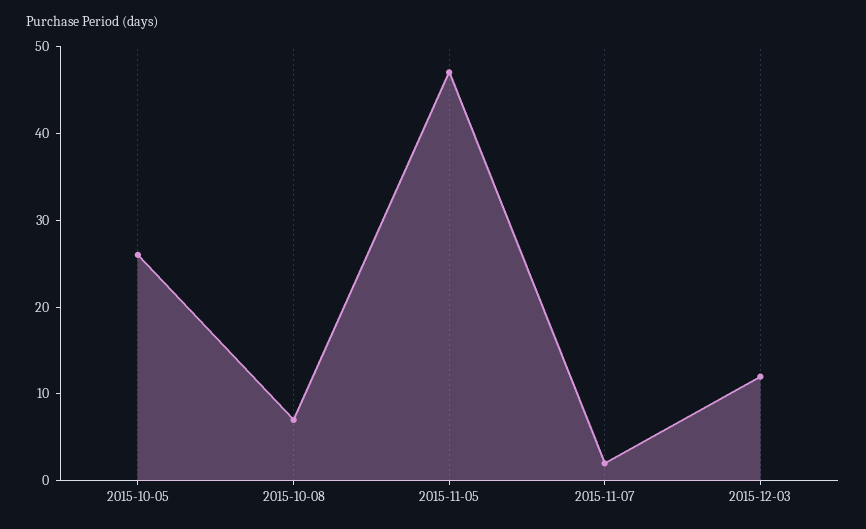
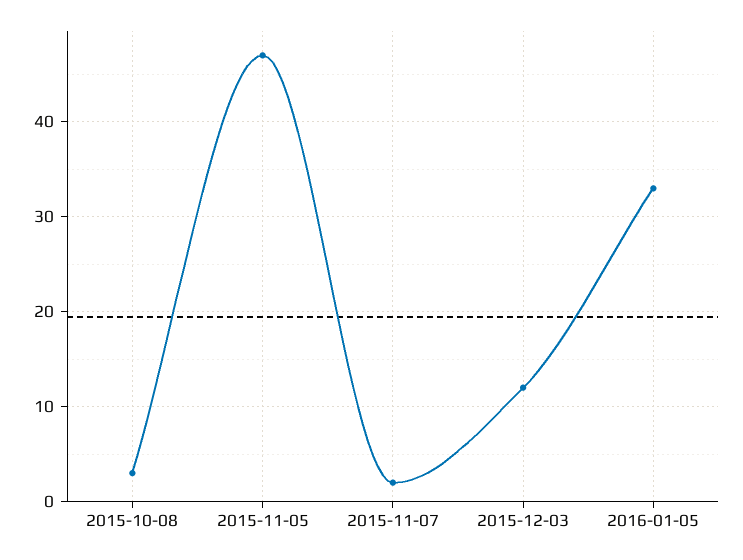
2015-10-05: 26 -> none
2015-10-08: 7 -> 3
2016-01-05: none -> 33

